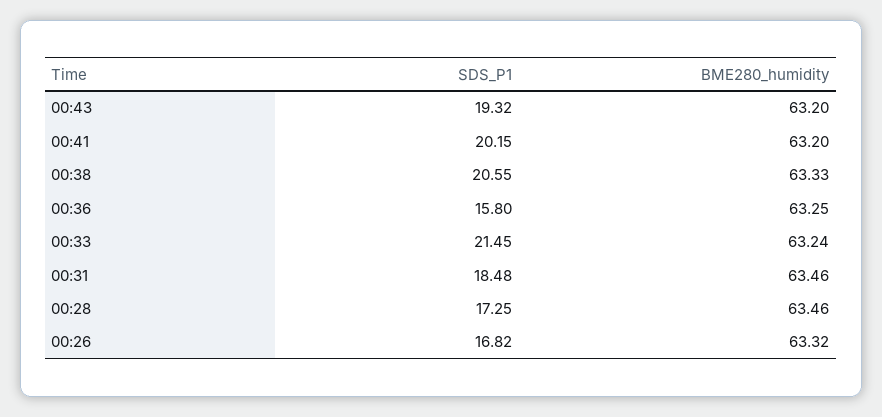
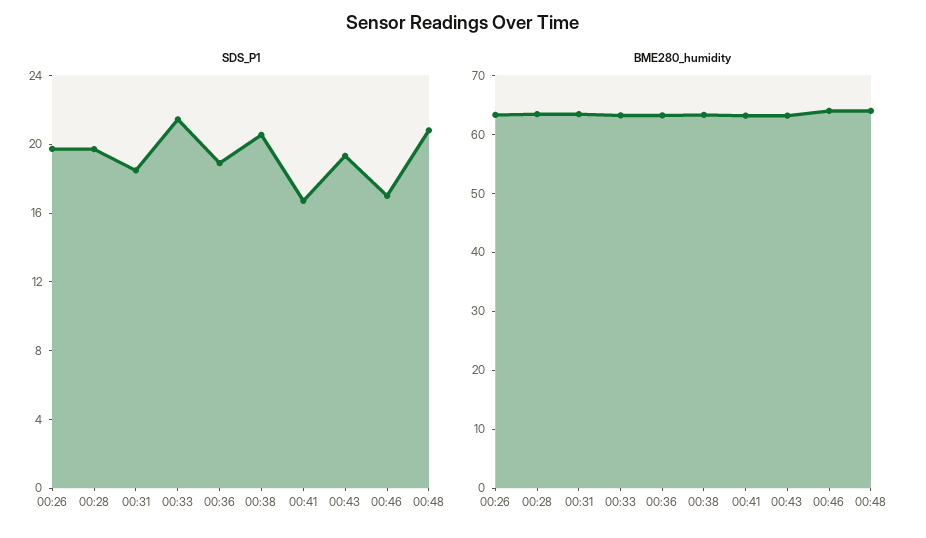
SDS_P1, 00:41: 20.15 -> 17
SDS_P1, 00:36: 15.8 -> 19
SDS_P1, 00:28: 17.25 -> 20
SDS_P1, 00:26: 16.82 -> 20
SDS_P1, 00:46: none -> 17
SDS_P1, 00:48: none -> 21
BME280_humidity, 00:46: none -> 64
BME280_humidity, 00:48: none -> 64

